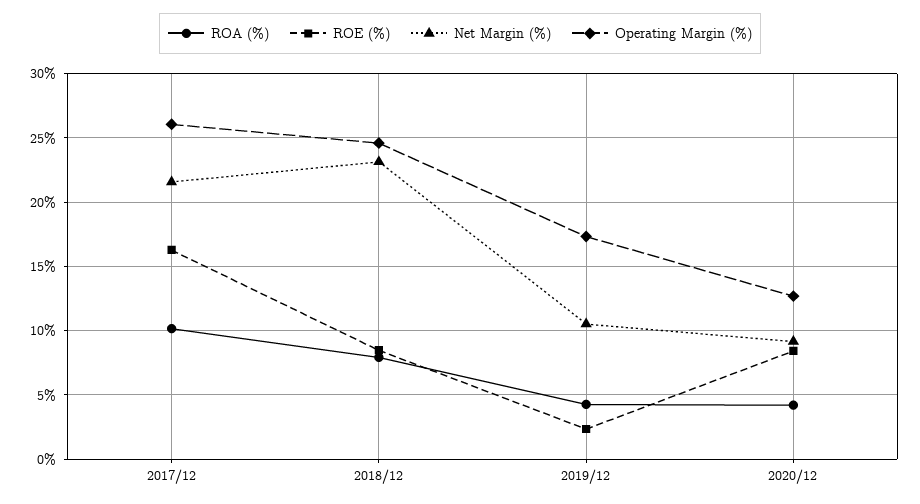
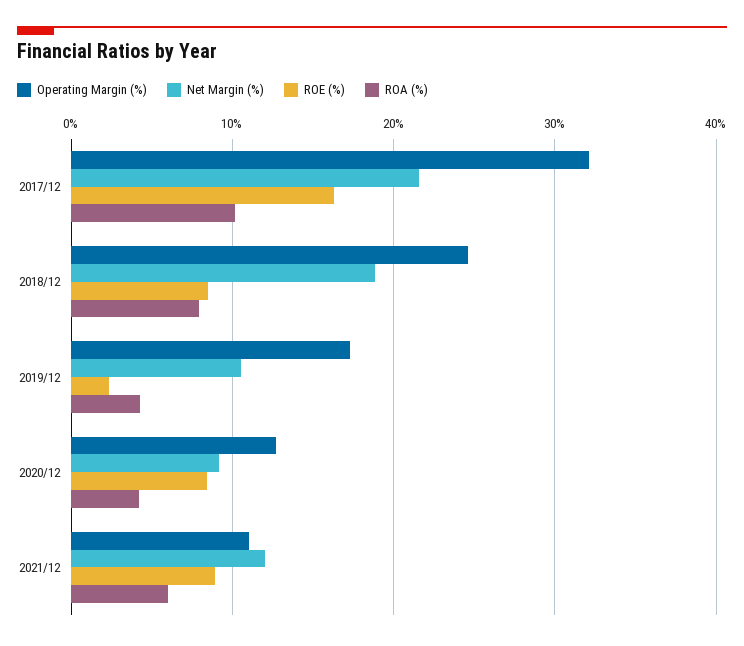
Operating Margin (%), 2017/12: 26 -> 32
Net Margin (%), 2018/12: 23 -> 19
Operating Margin (%), 2021/12: none -> 11
Net Margin (%), 2021/12: none -> 12
ROE (%), 2021/12: none -> 9
ROA (%), 2021/12: none -> 6

